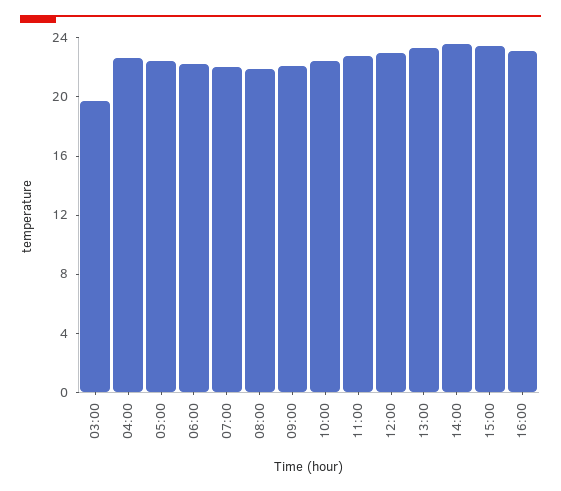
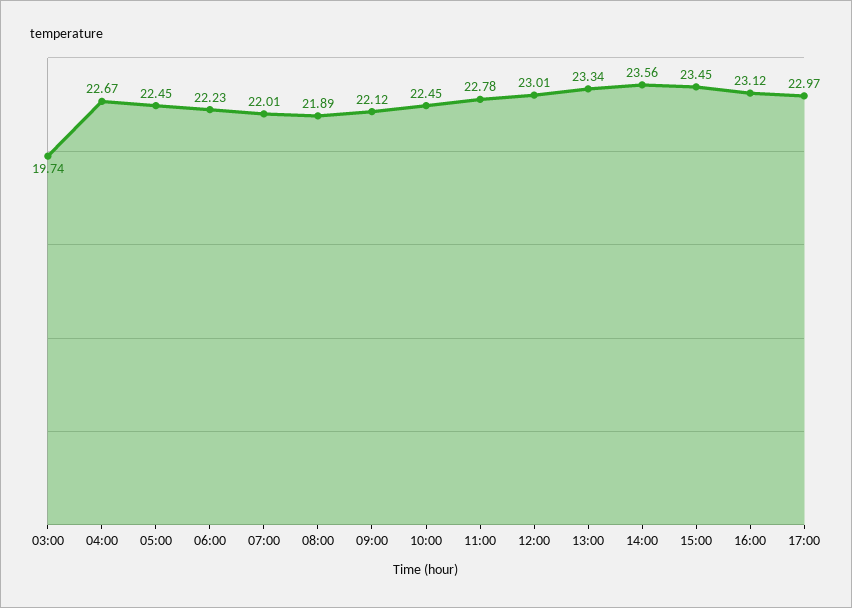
17:00: none -> 22.97

